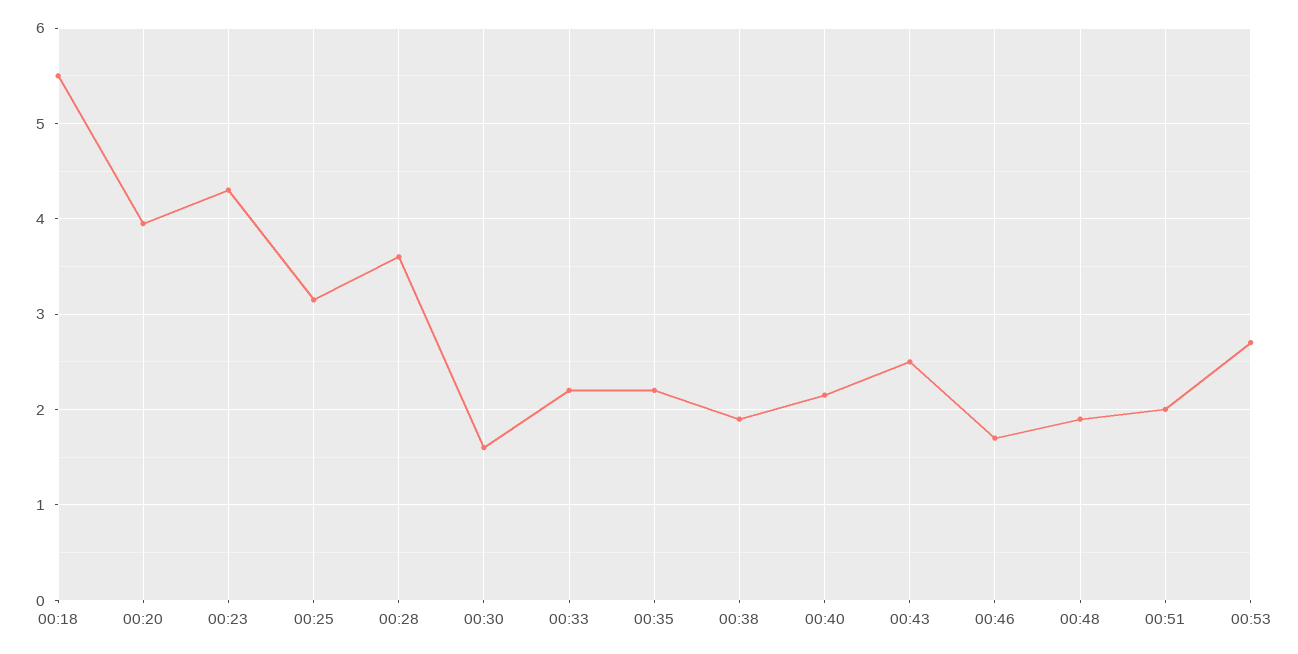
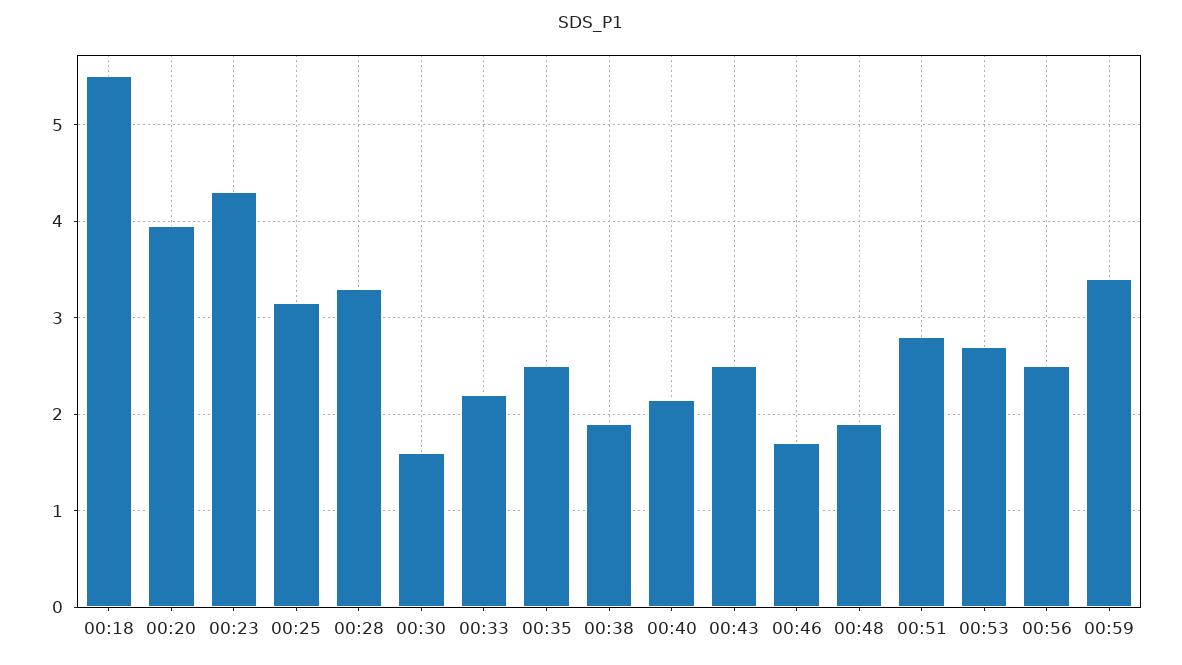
00:28: 3.6 -> 3.3
00:35: 2.2 -> 2.5
00:51: 2 -> 2.8
00:56: none -> 2.5
00:59: none -> 3.4

